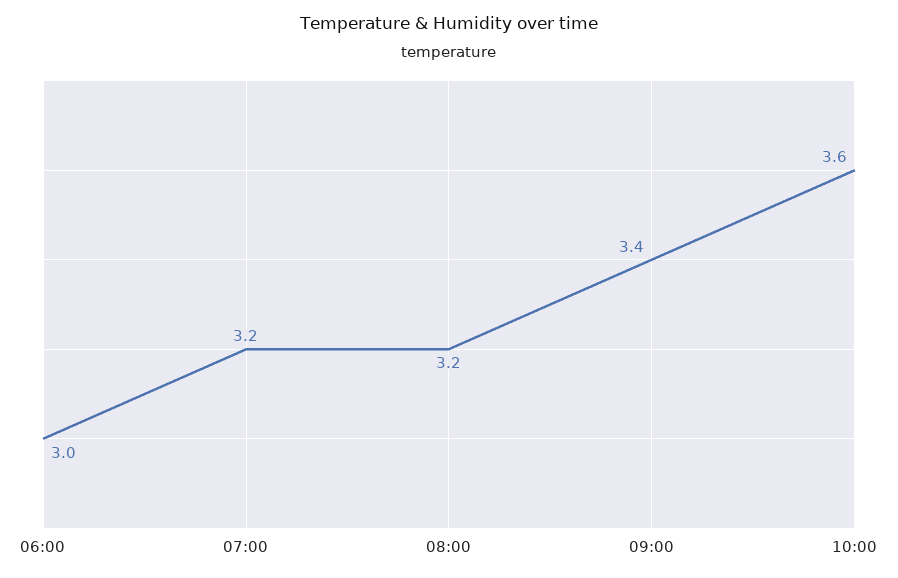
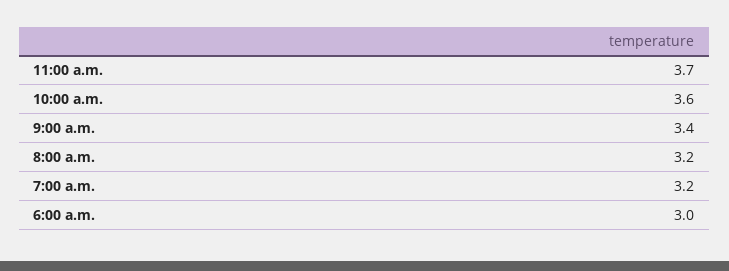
11:00 a.m.: none -> 3.7

